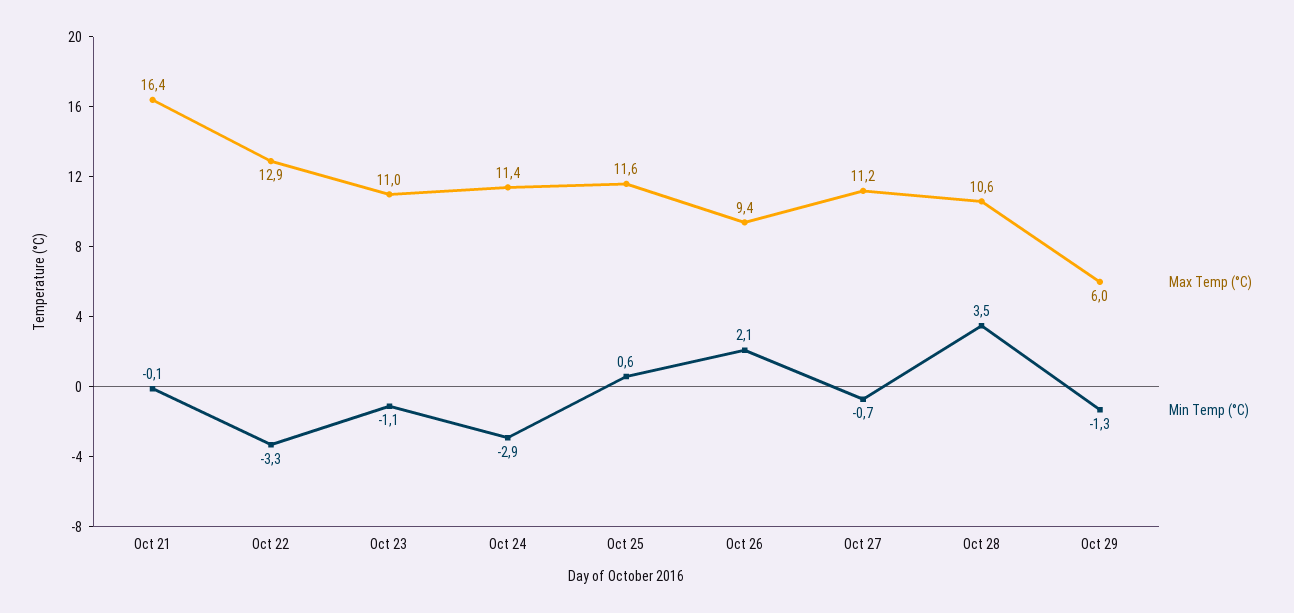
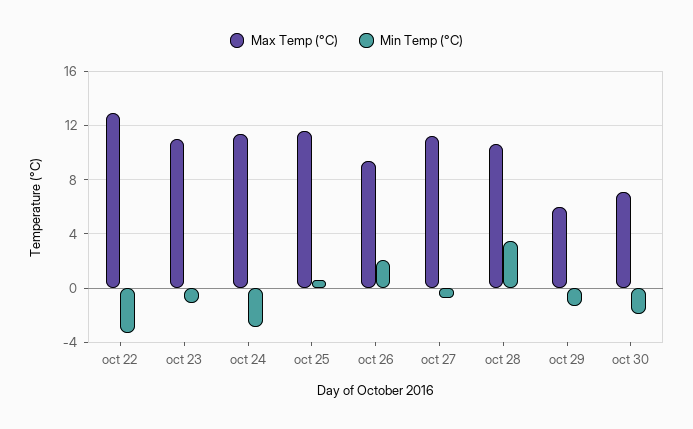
Max Temp (°C), Oct 21: 16.4 -> none
Min Temp (°C), Oct 21: -0.1 -> none
Max Temp (°C), oct 30: none -> 7
Min Temp (°C), oct 30: none -> -2

